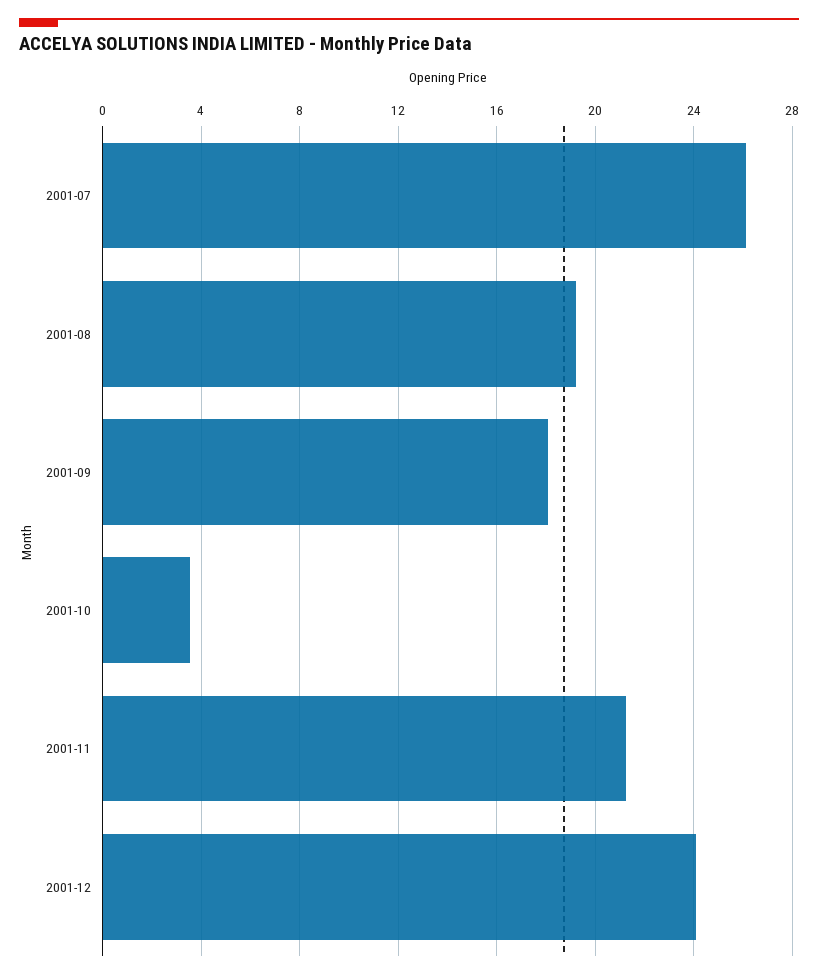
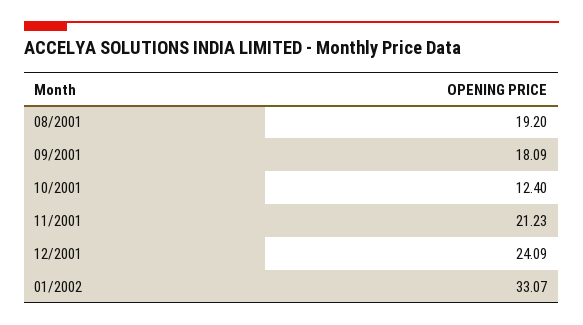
2001-07: 26 -> none
2001-10: 3.5 -> 12.4
01/2002: none -> 33.07

